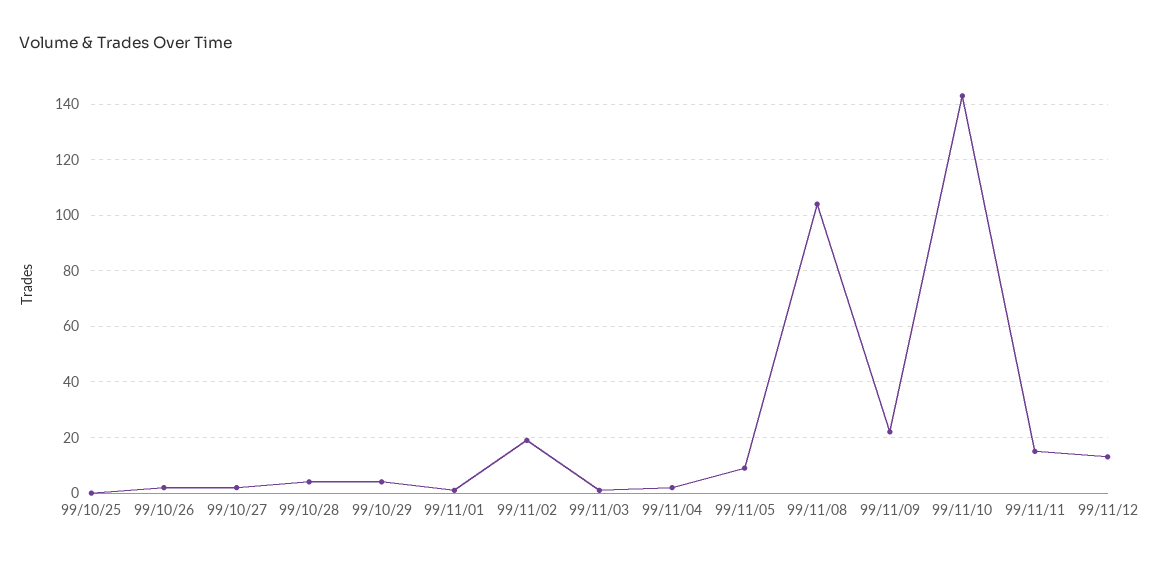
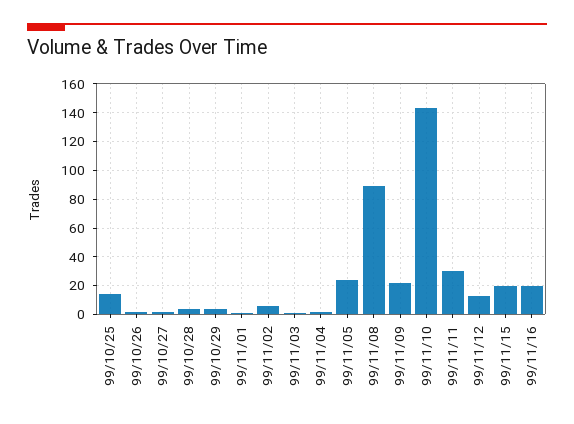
99/10/25: 0 -> 15
99/11/02: 20 -> 5
99/11/05: 10 -> 25
99/11/08: 105 -> 90
99/11/11: 15 -> 30
99/11/15: none -> 20
99/11/16: none -> 20

